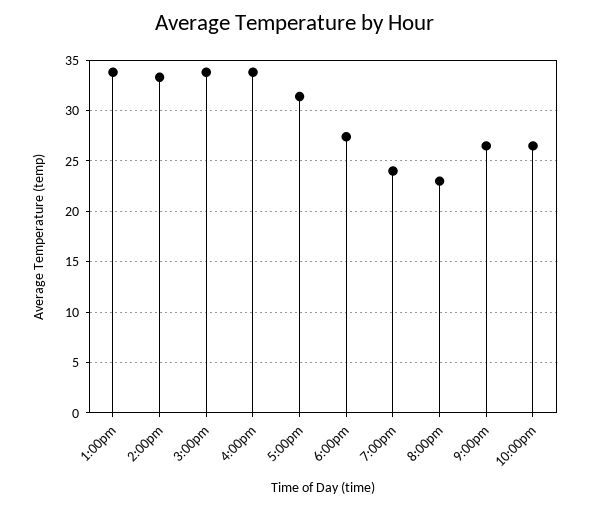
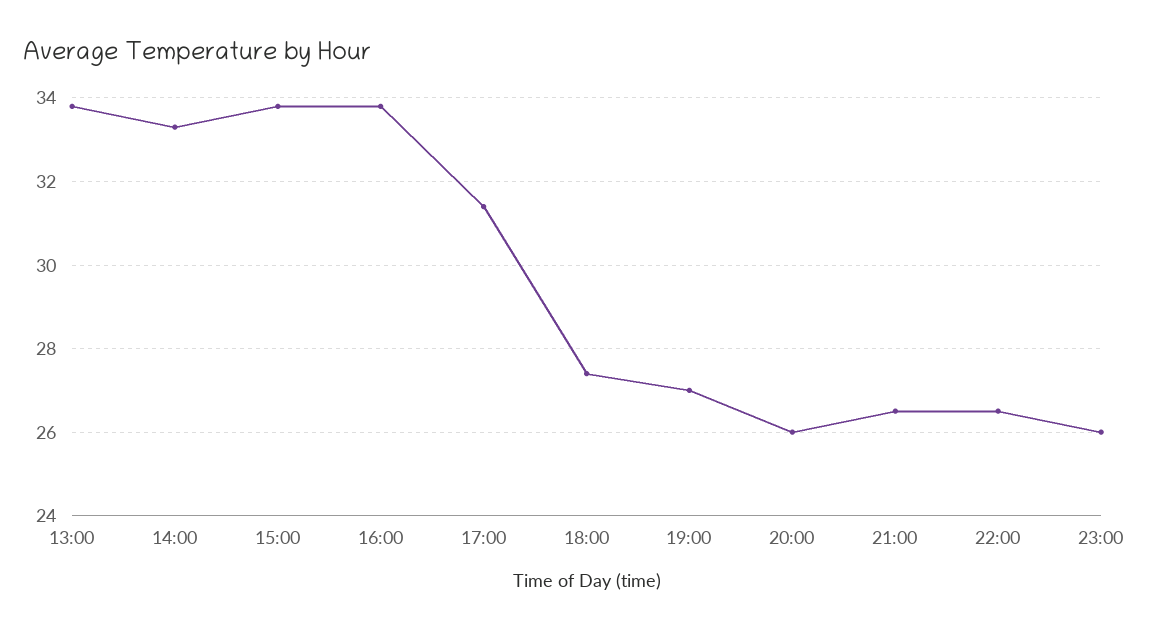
7:00pm: 24 -> 27
8:00pm: 23 -> 26
23:00: none -> 26

